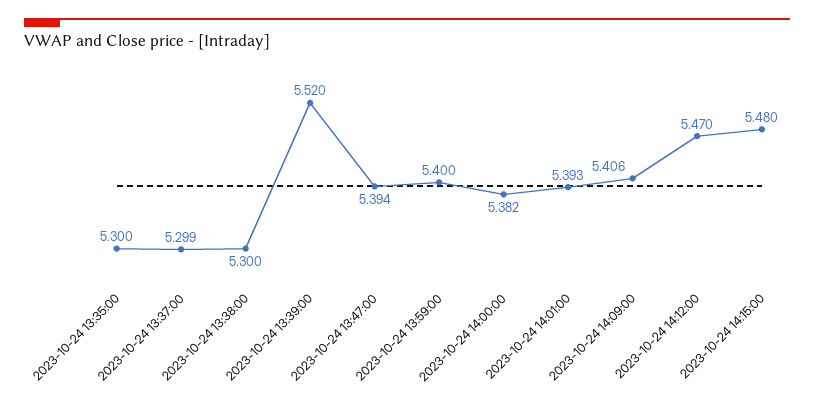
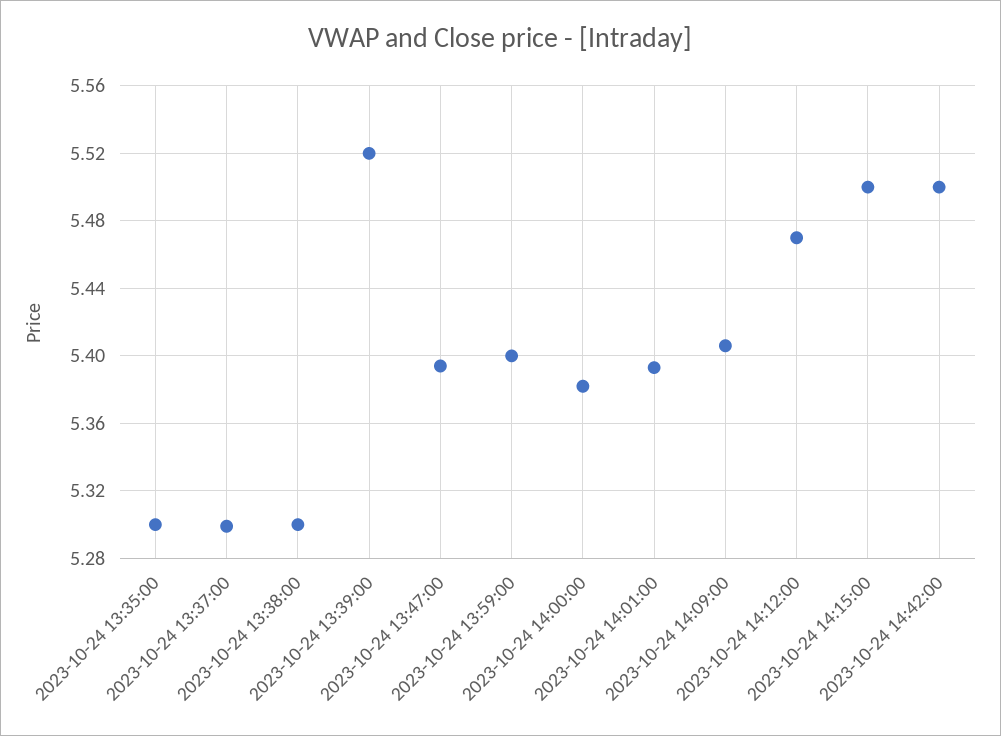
2023-10-24 14:15:00: 5.48 -> 5.5
2023-10-24 14:42:00: none -> 5.5

